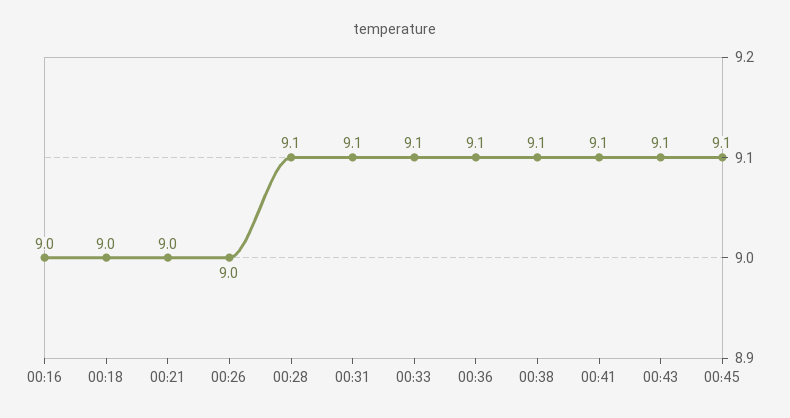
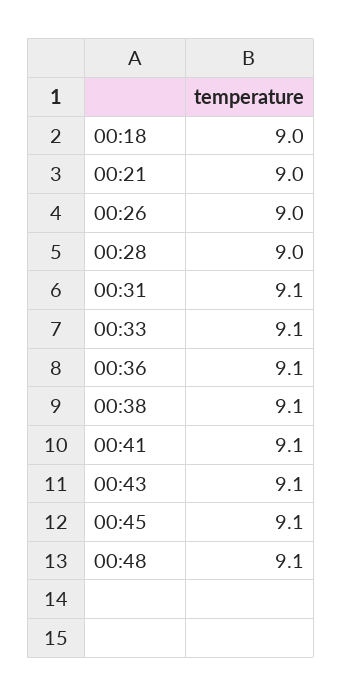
00:16: 9 -> none
00:28: 9.1 -> 9
00:48: none -> 9.1

